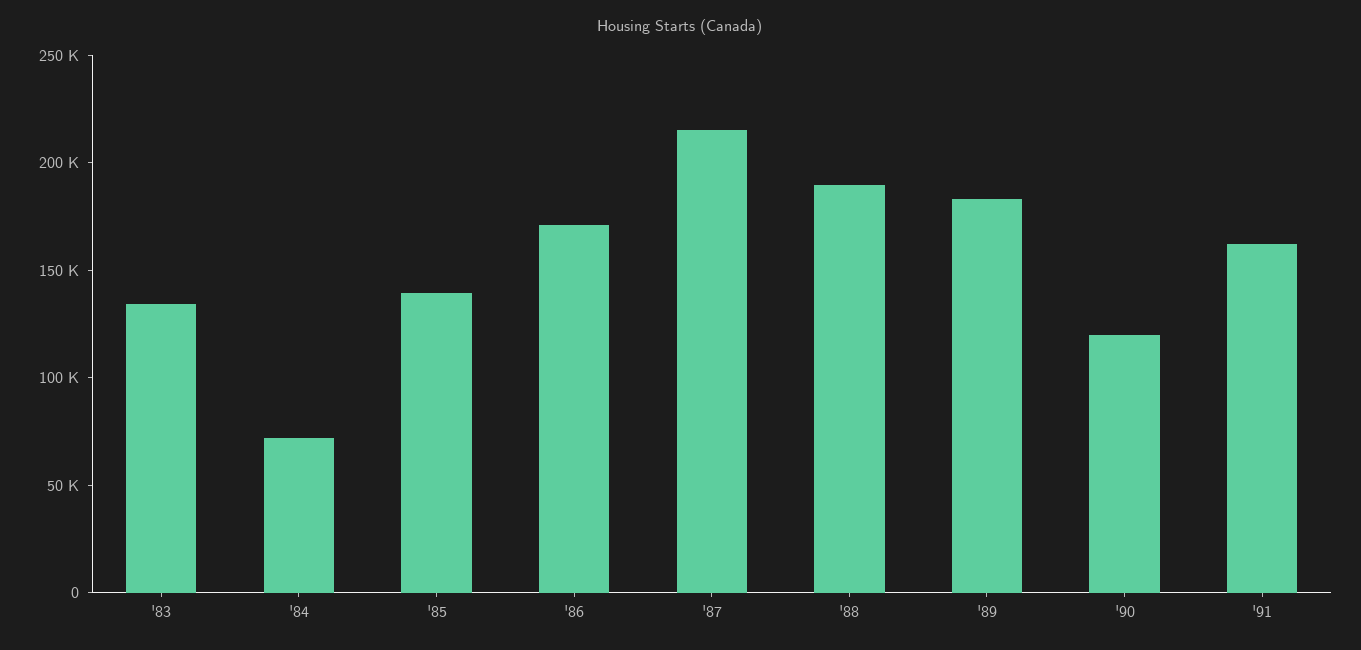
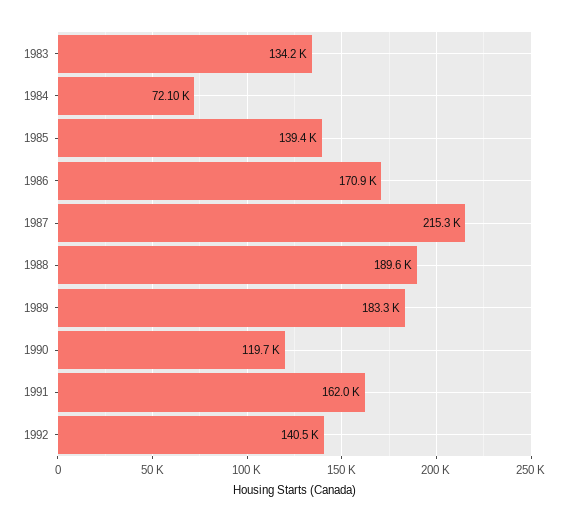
1992: none -> 140500

